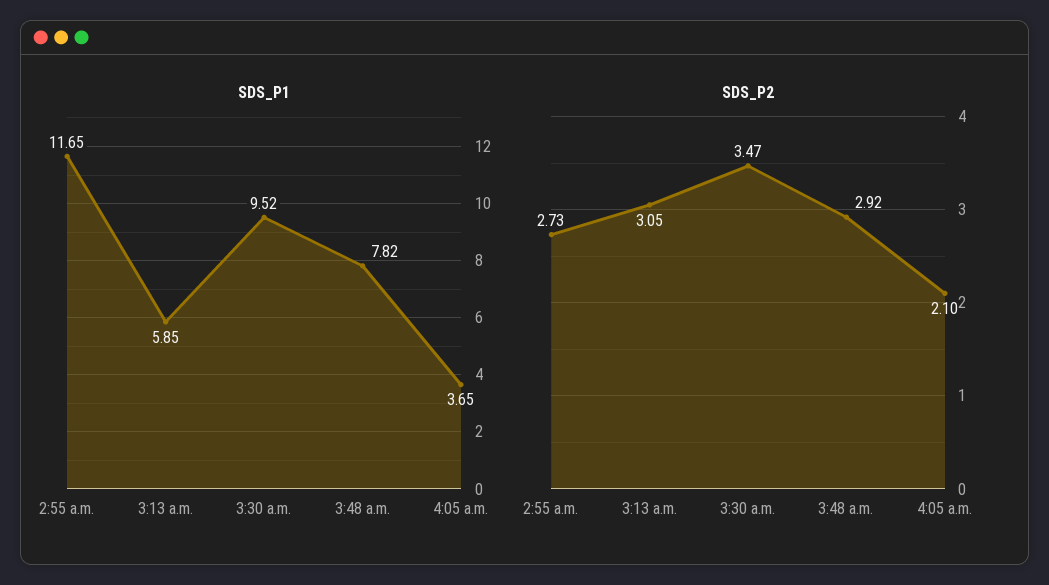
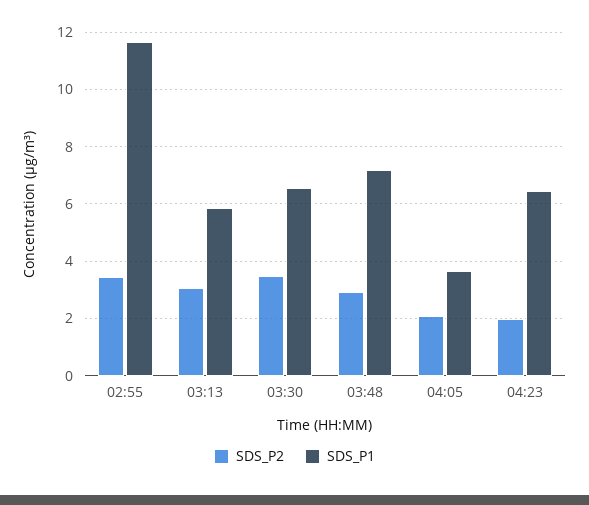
SDS_P1, 3:30 a.m.: 9.52 -> 6.5
SDS_P1, 3:48 a.m.: 7.82 -> 7.25
SDS_P2, 2:55 a.m.: 2.73 -> 3.5
SDS_P2, 04:23: none -> 2
SDS_P1, 04:23: none -> 6.5

